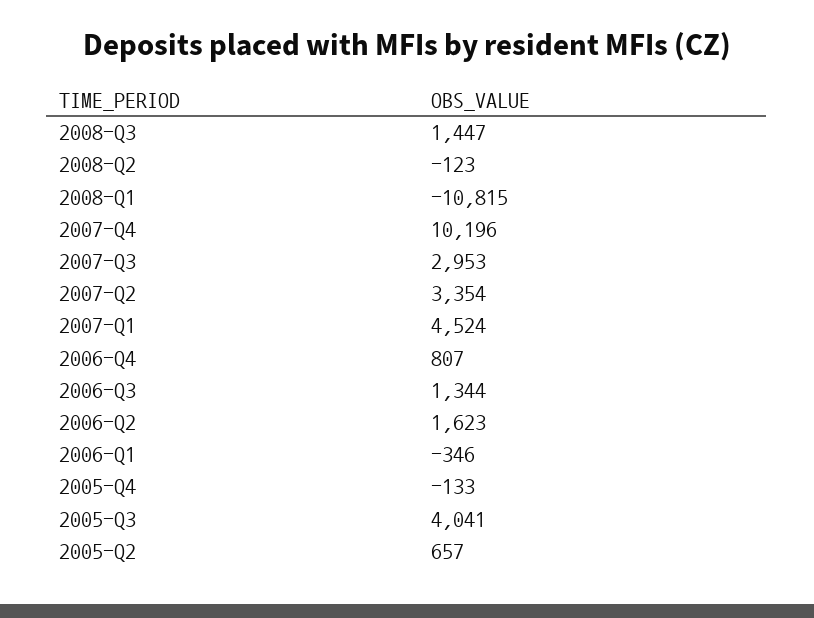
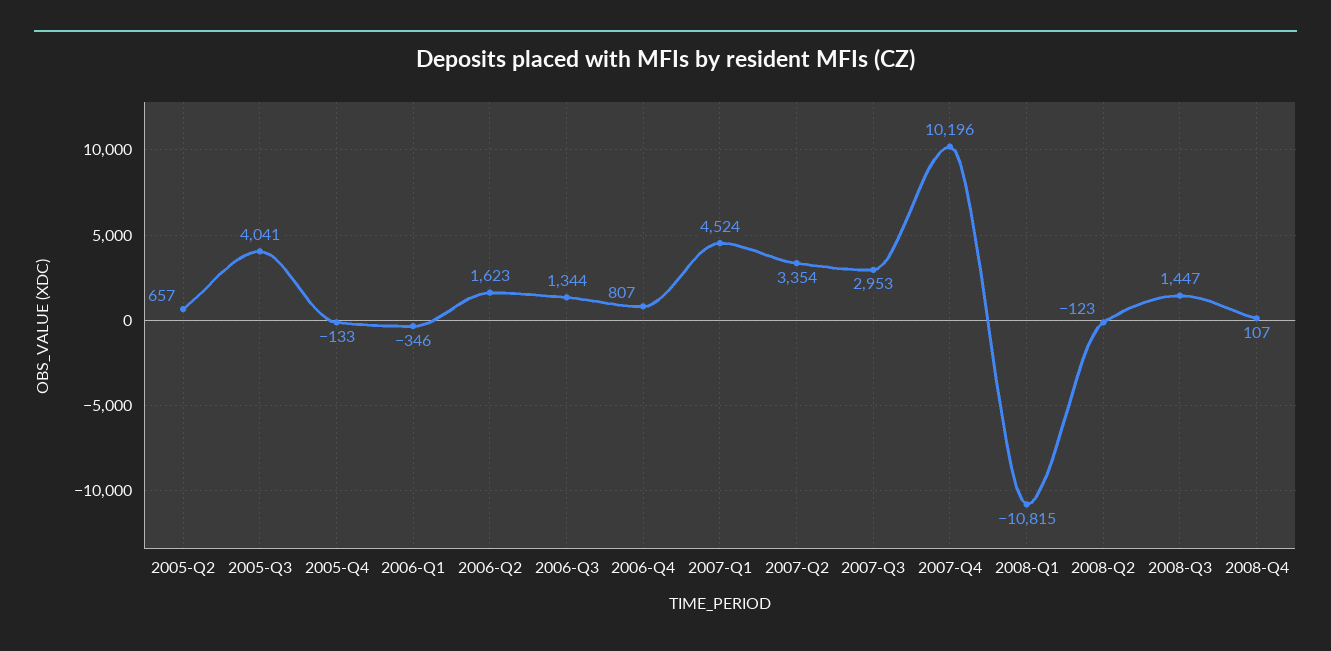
2008-Q4: none -> 107

